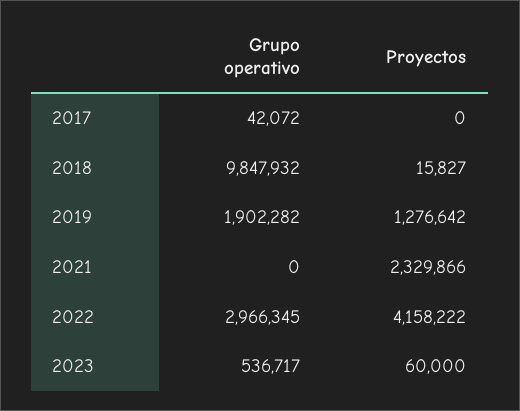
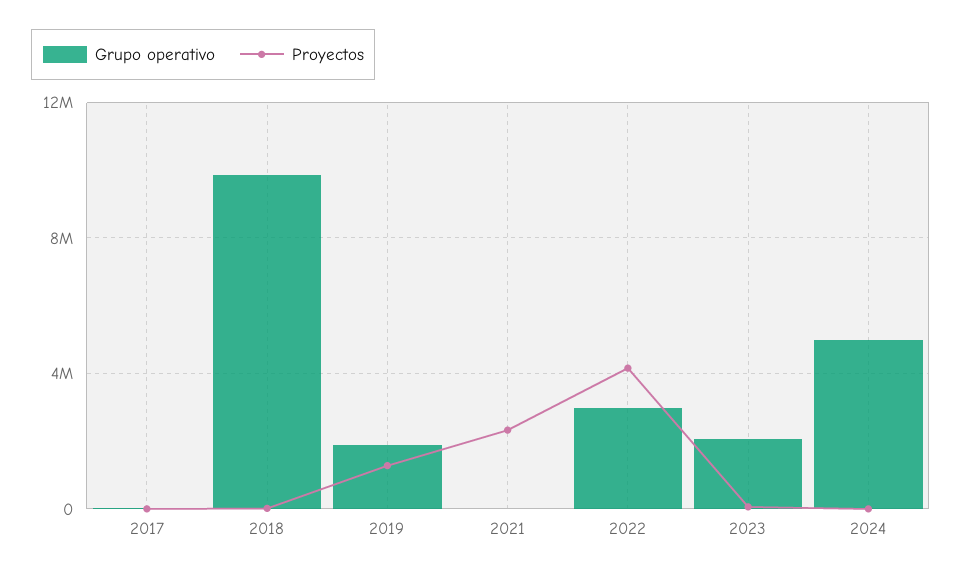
Grupo operativo, 2023: 536717 -> 2000000
Grupo operativo, 2024: none -> 5000000
Proyectos, 2024: none -> 0

